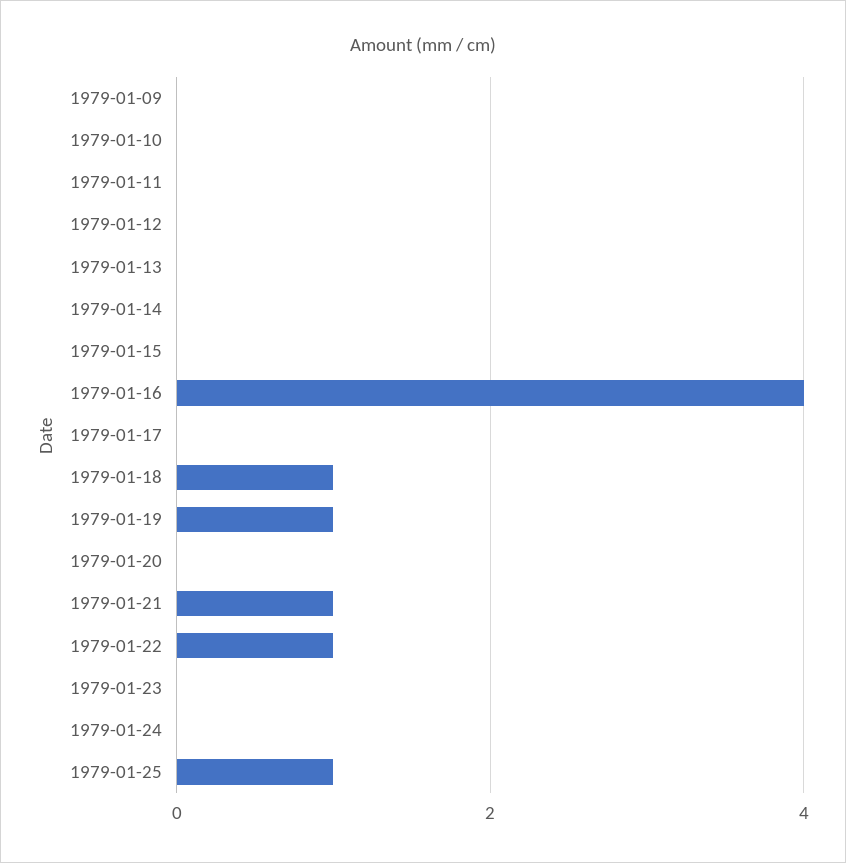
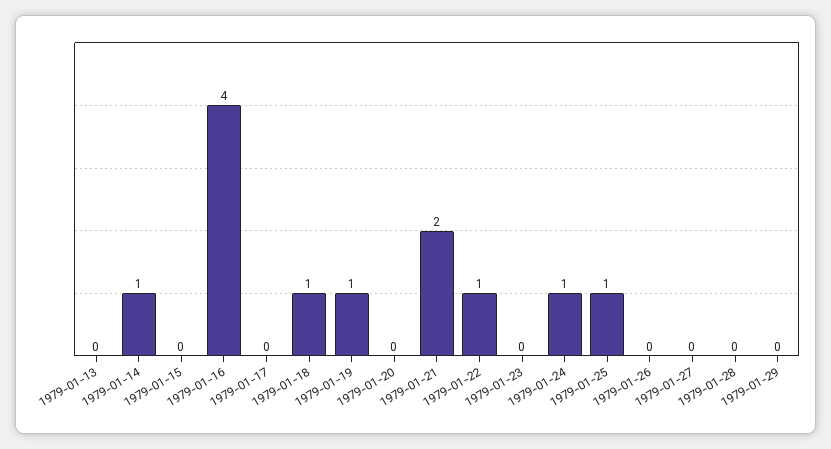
1979-01-09: 0 -> none
1979-01-10: 0 -> none
1979-01-11: 0 -> none
1979-01-12: 0 -> none
1979-01-14: 0 -> 1
1979-01-21: 1 -> 2
1979-01-24: 0 -> 1
1979-01-26: none -> 0
1979-01-27: none -> 0
1979-01-28: none -> 0
1979-01-29: none -> 0

